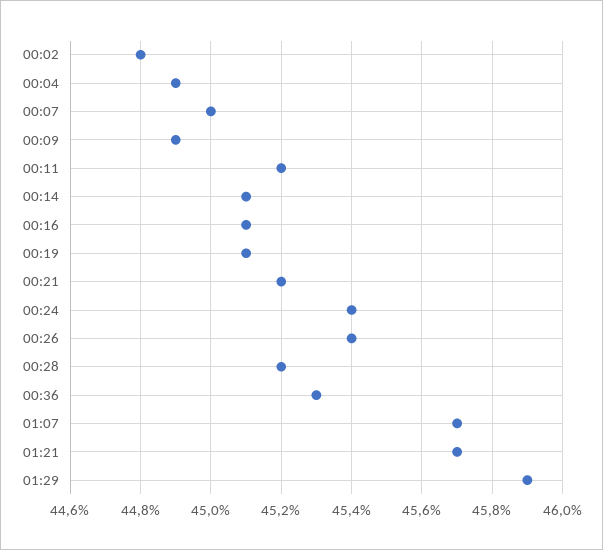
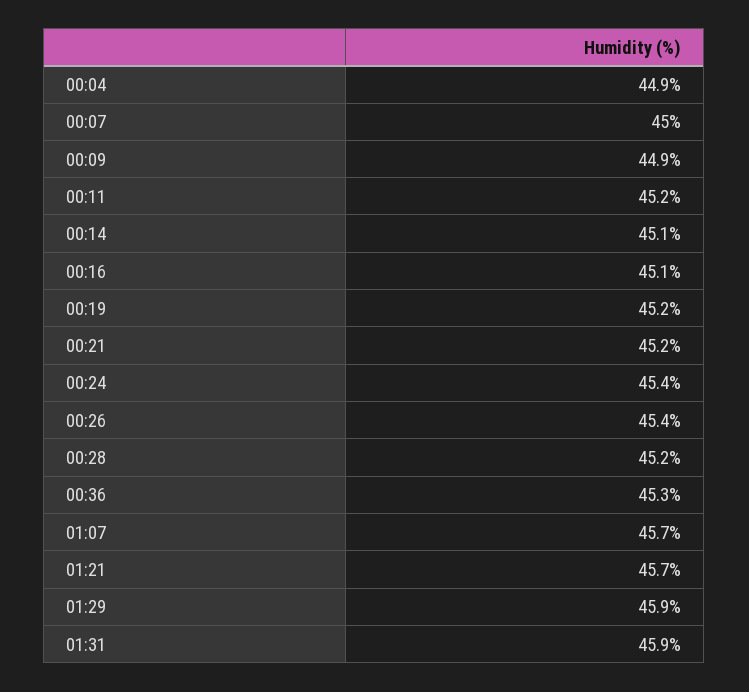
00:02: 44.8 -> none
00:19: 45.1 -> 45.2
01:31: none -> 45.9

